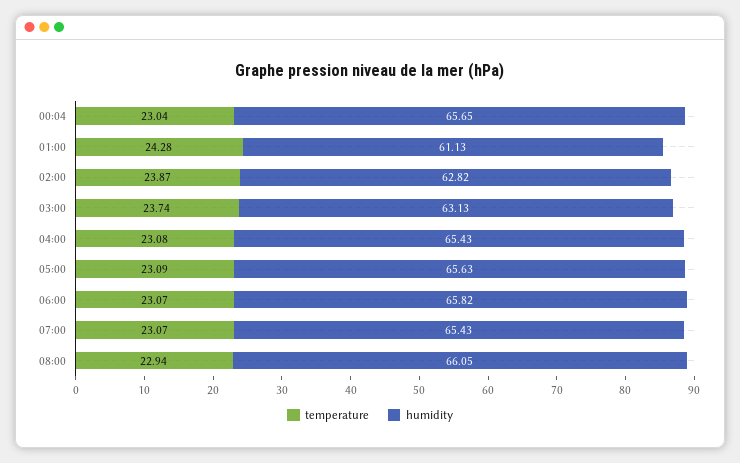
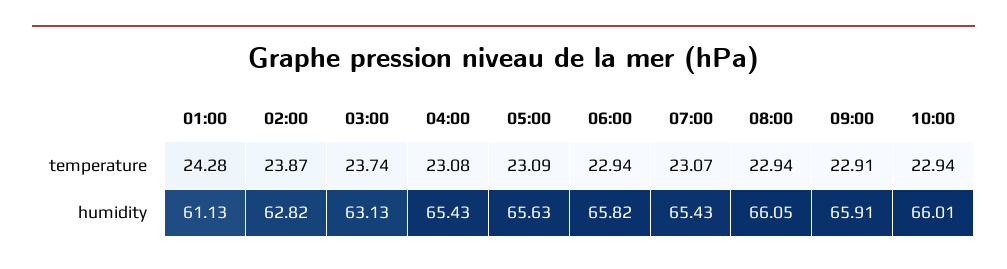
temperature, 00:04: 23.04 -> none
humidity, 00:04: 65.65 -> none
temperature, 06:00: 23.07 -> 22.94
temperature, 09:00: none -> 22.91
temperature, 10:00: none -> 22.94
humidity, 09:00: none -> 65.91
humidity, 10:00: none -> 66.01

